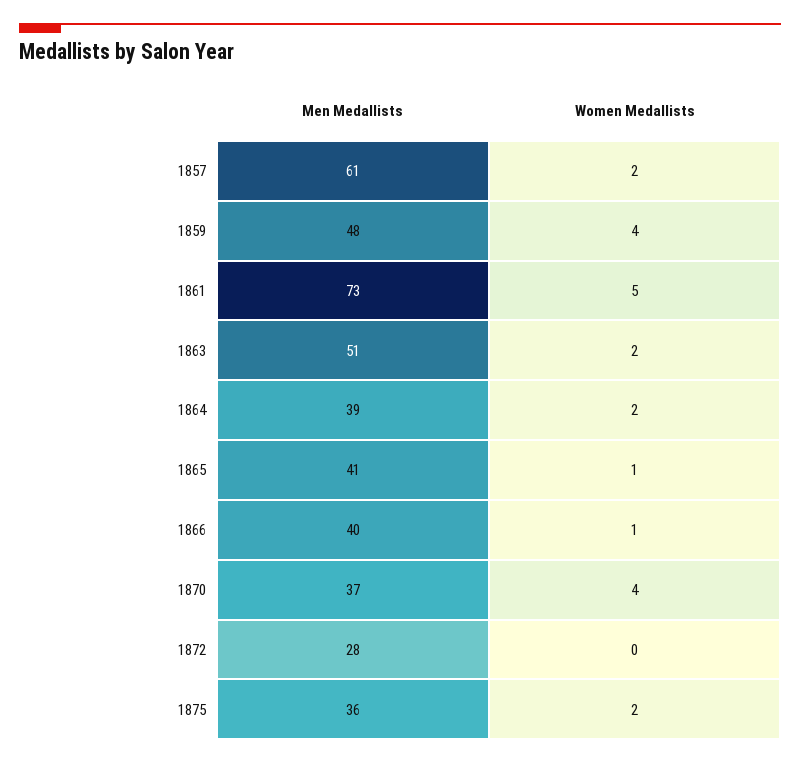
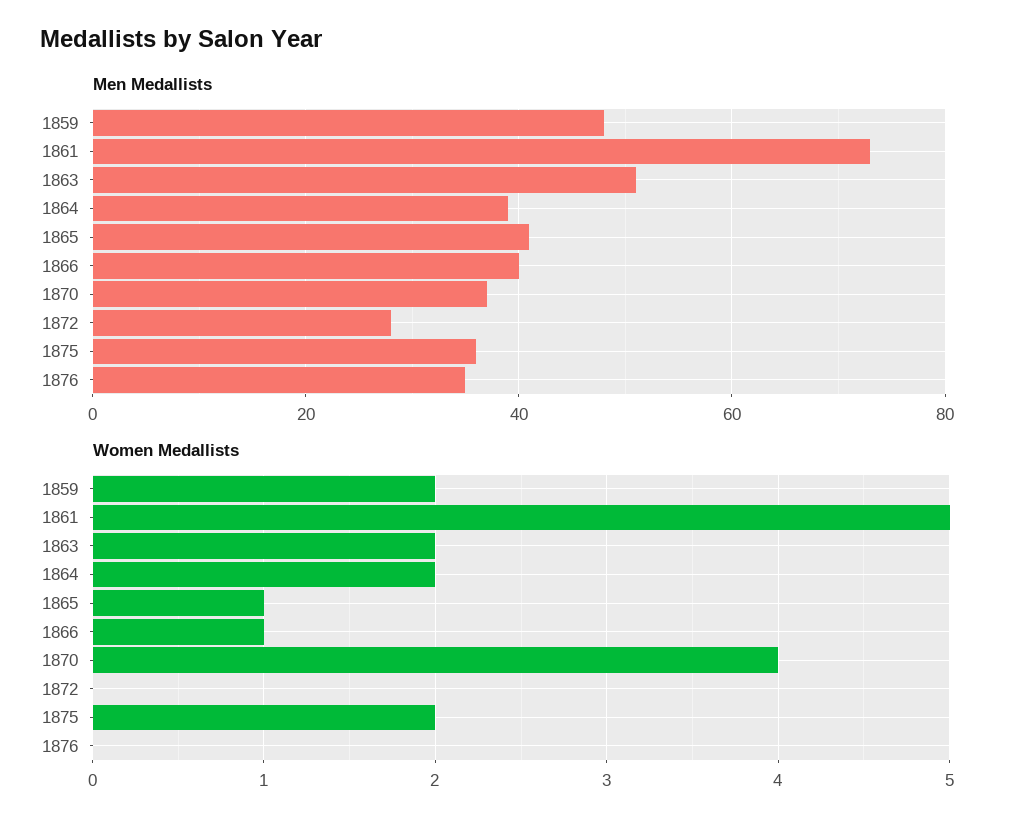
Men Medallists, 1857: 61 -> none
Women Medallists, 1857: 2 -> none
Women Medallists, 1859: 4 -> 2
Men Medallists, 1876: none -> 35
Women Medallists, 1876: none -> 0

